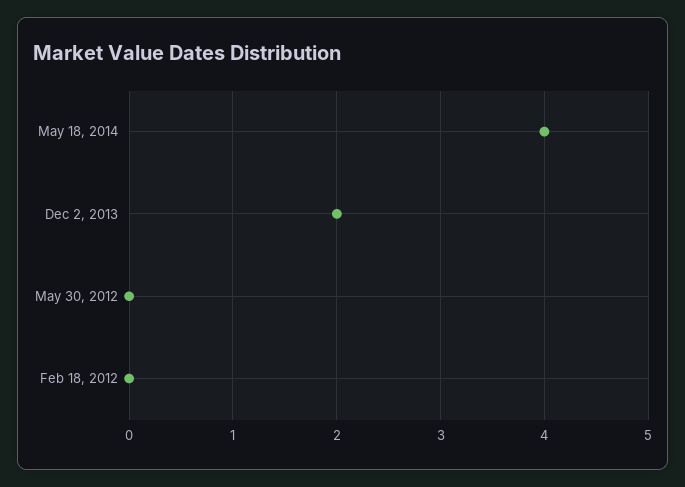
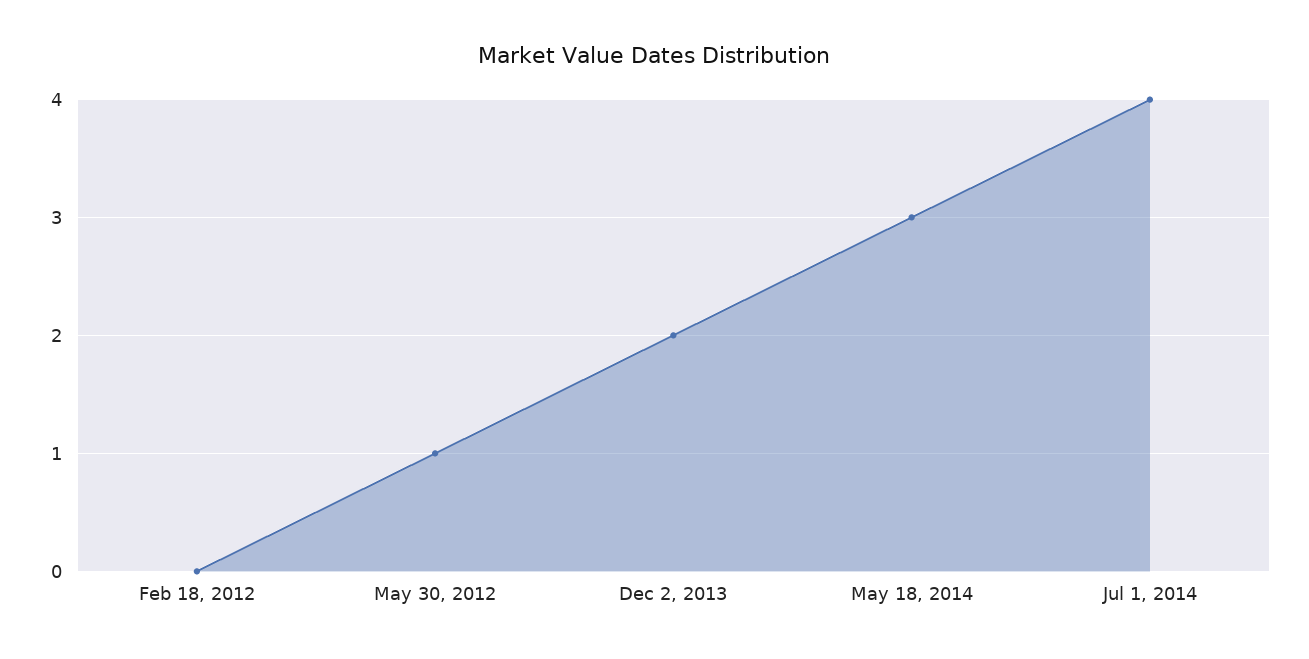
May 18, 2014: 4 -> 3
May 30, 2012: 0 -> 1
Jul 1, 2014: none -> 4

